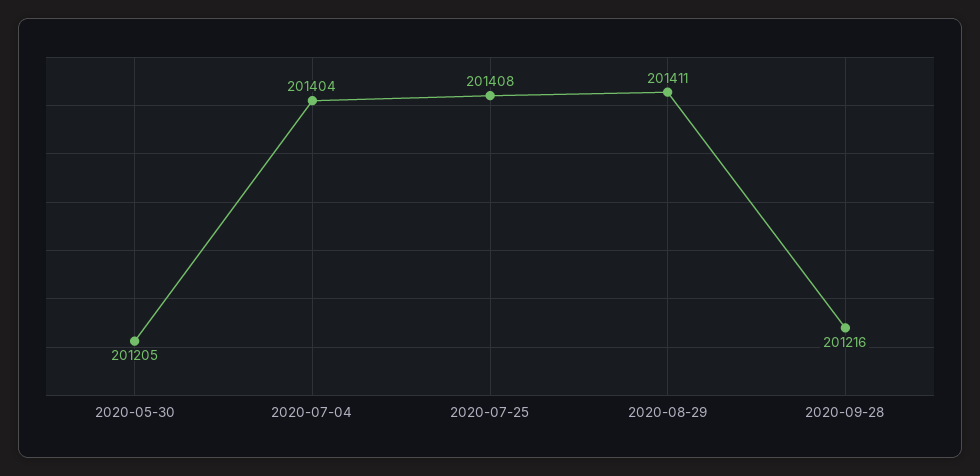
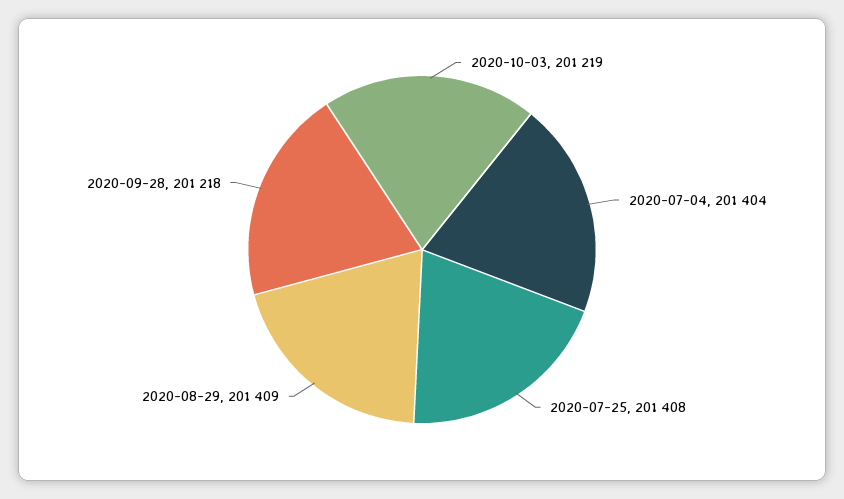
2020-05-30: 201205 -> none
2020-08-29: 201411 -> 201409
2020-09-28: 201216 -> 201218
2020-10-03: none -> 201219

